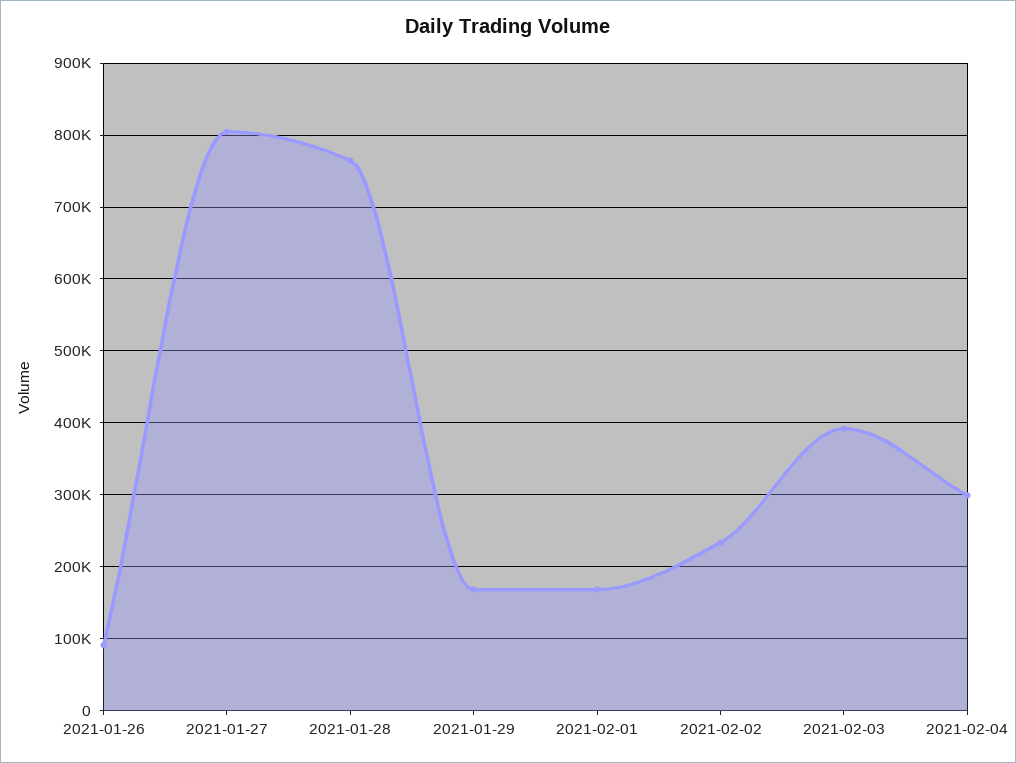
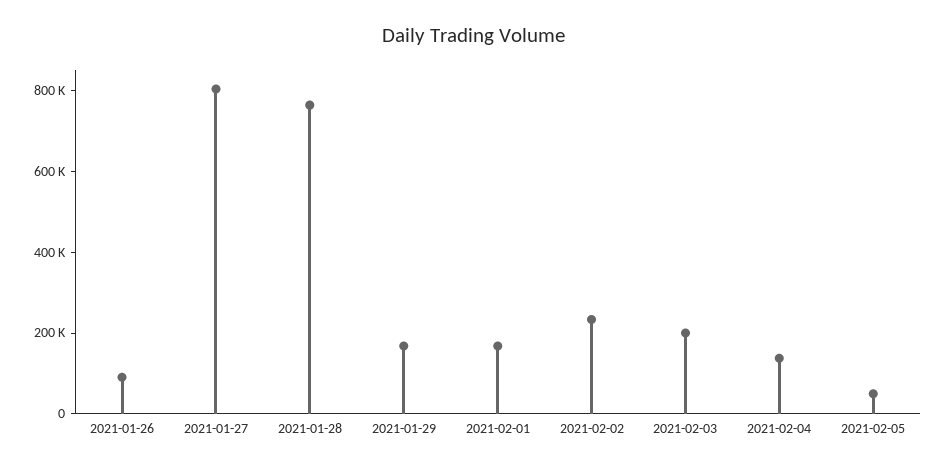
2021-02-03: 390000 -> 200000
2021-02-04: 300000 -> 150000
2021-02-05: none -> 50000

